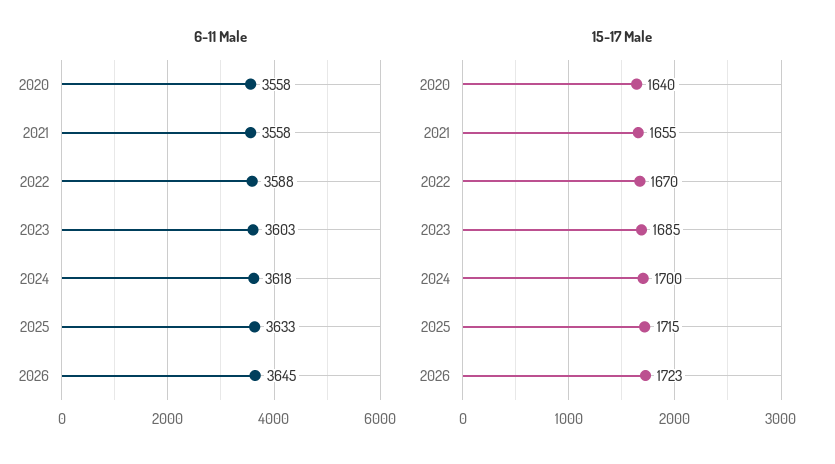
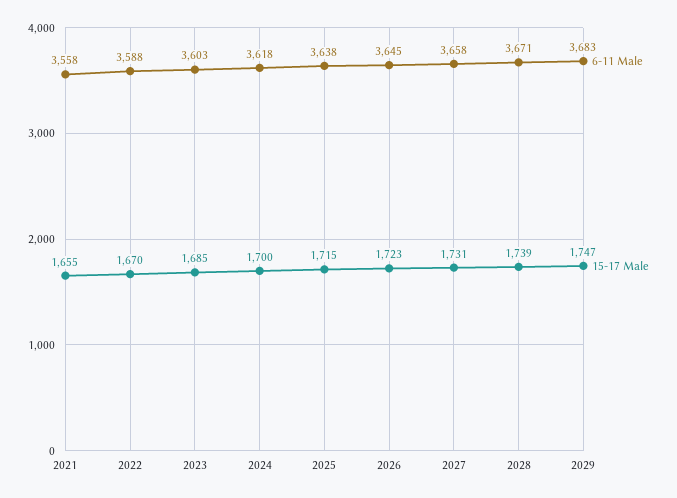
6-11 Male, 2020: 3558 -> none
6-11 Male, 2025: 3633 -> 3638
15-17 Male, 2020: 1640 -> none
6-11 Male, 2027: none -> 3658
15-17 Male, 2027: none -> 1731
6-11 Male, 2028: none -> 3671
15-17 Male, 2028: none -> 1739
6-11 Male, 2029: none -> 3683
15-17 Male, 2029: none -> 1747

